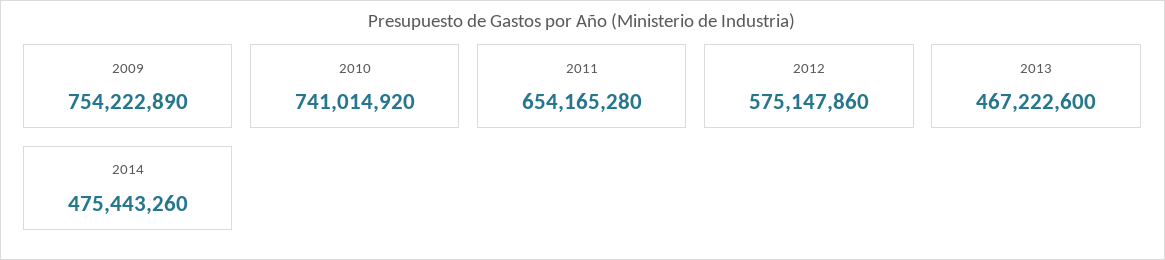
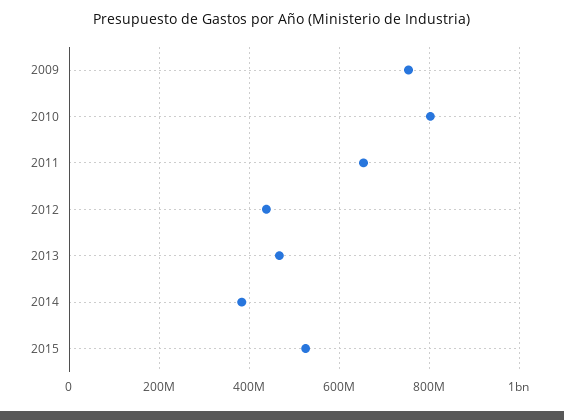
2010: 741014920 -> 800000000
2012: 575147860 -> 440000000
2014: 475443260 -> 380000000
2015: none -> 520000000

